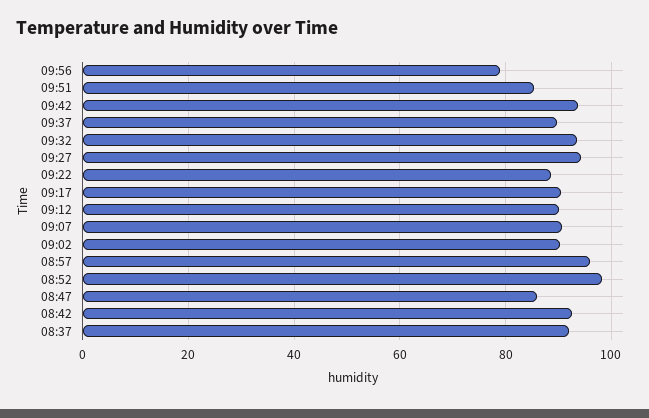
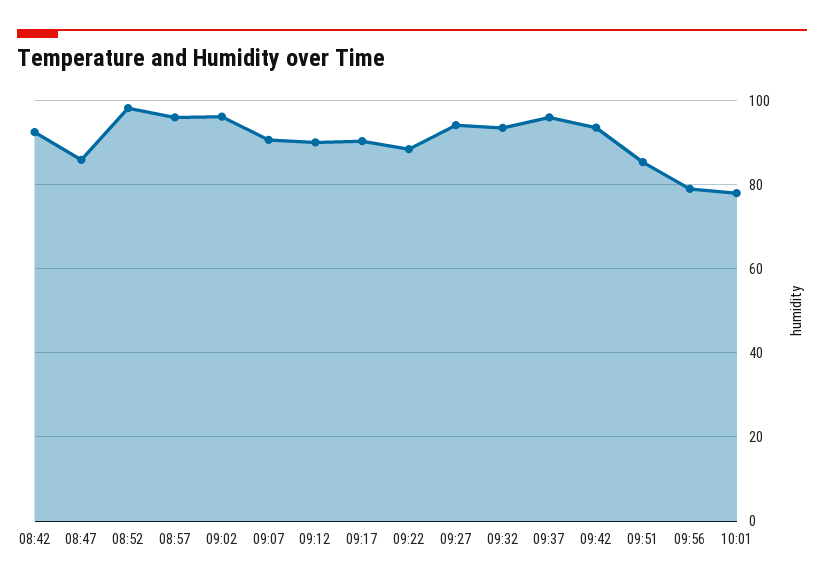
09:37: 90 -> 96
09:02: 90 -> 96
08:37: 92 -> none
10:01: none -> 78

